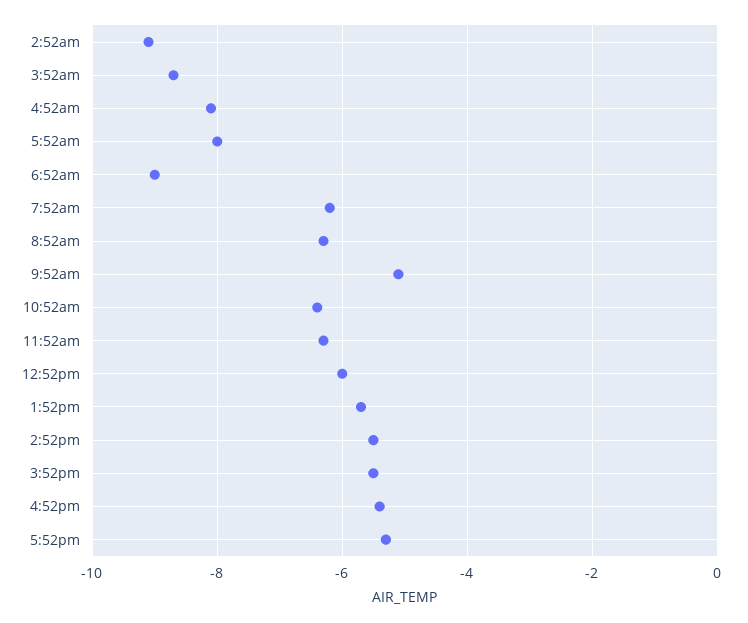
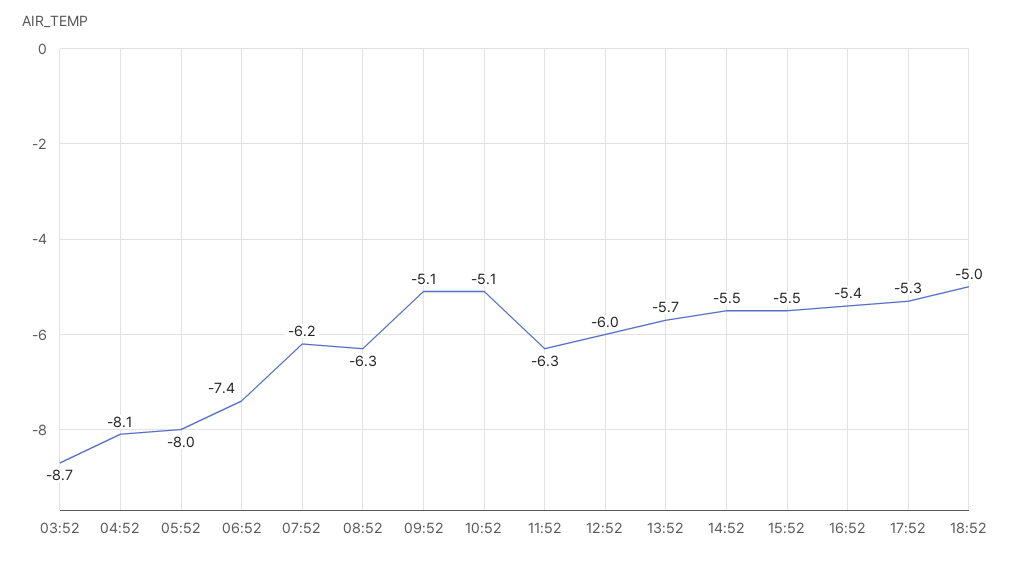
2:52am: -9 -> none
6:52am: -9 -> -7.4
10:52am: -6.5 -> -5.1
18:52: none -> -5

